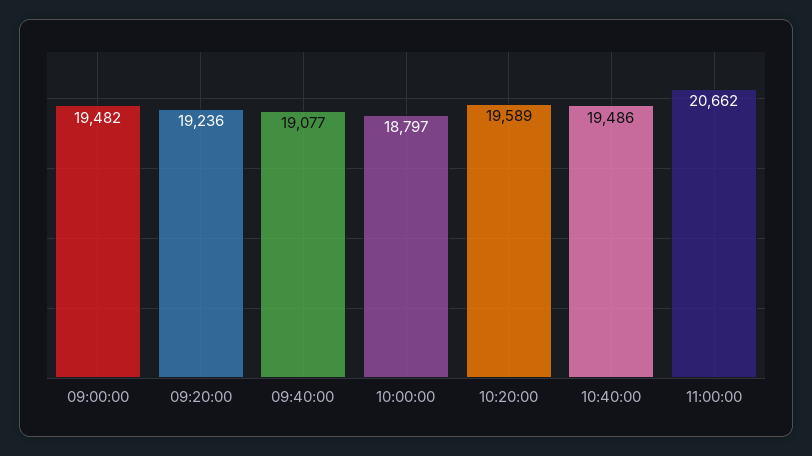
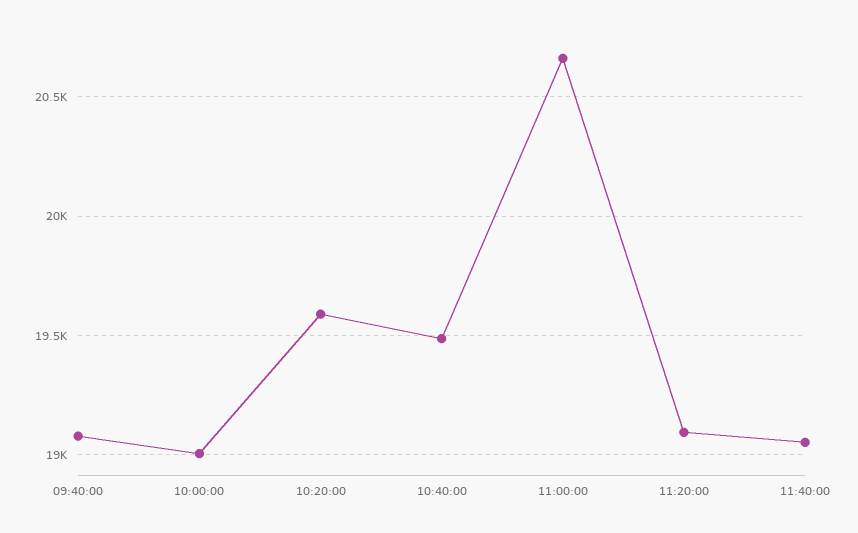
09:00:00: 19482 -> none
09:20:00: 19236 -> none
10:00:00: 18797 -> 19000
11:20:00: none -> 19100
11:40:00: none -> 19050

